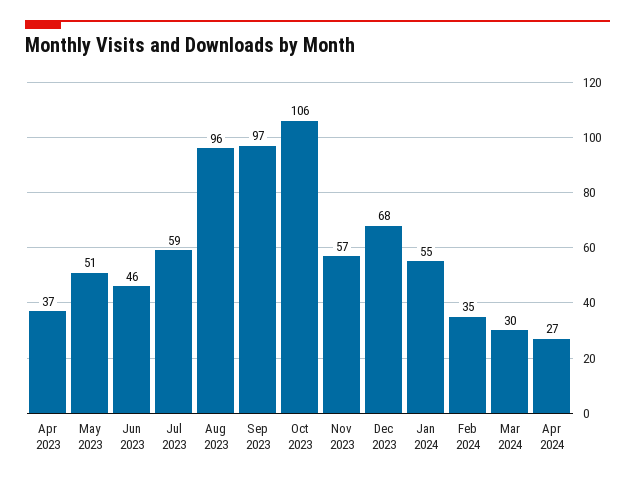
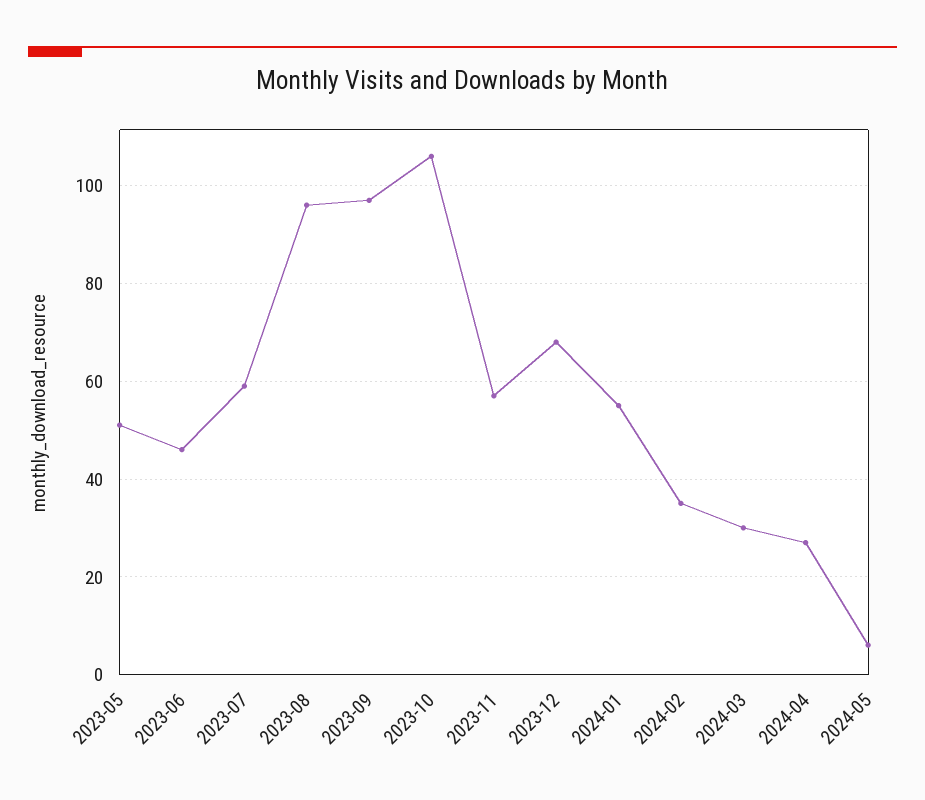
Apr 2023: 37 -> none
2024-05: none -> 5

